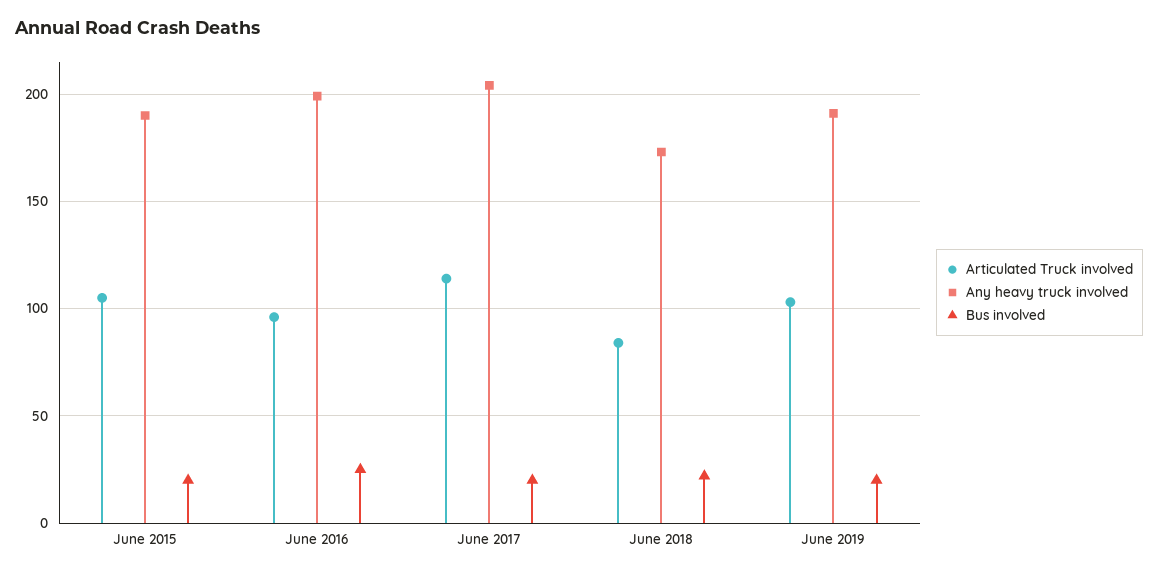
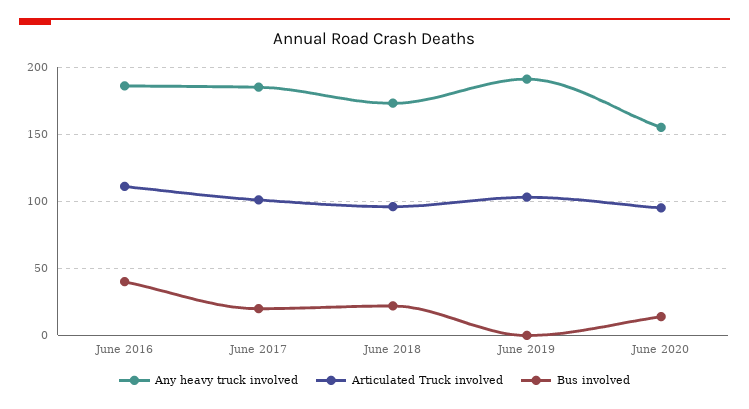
Articulated Truck involved, June 2015: 105 -> none
Any heavy truck involved, June 2015: 190 -> none
Bus involved, June 2015: 20 -> none
Articulated Truck involved, June 2016: 95 -> 110
Any heavy truck involved, June 2016: 200 -> 185
Bus involved, June 2016: 25 -> 40
Articulated Truck involved, June 2017: 115 -> 100
Any heavy truck involved, June 2017: 205 -> 185
Articulated Truck involved, June 2018: 85 -> 95
Bus involved, June 2019: 20 -> 0
Any heavy truck involved, June 2020: none -> 155
Articulated Truck involved, June 2020: none -> 95
Bus involved, June 2020: none -> 15

